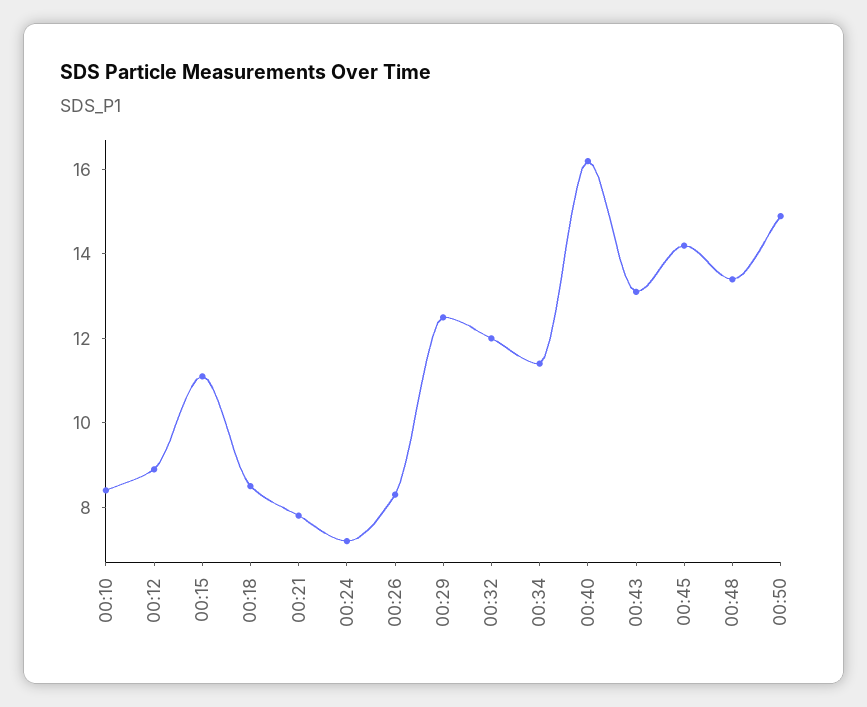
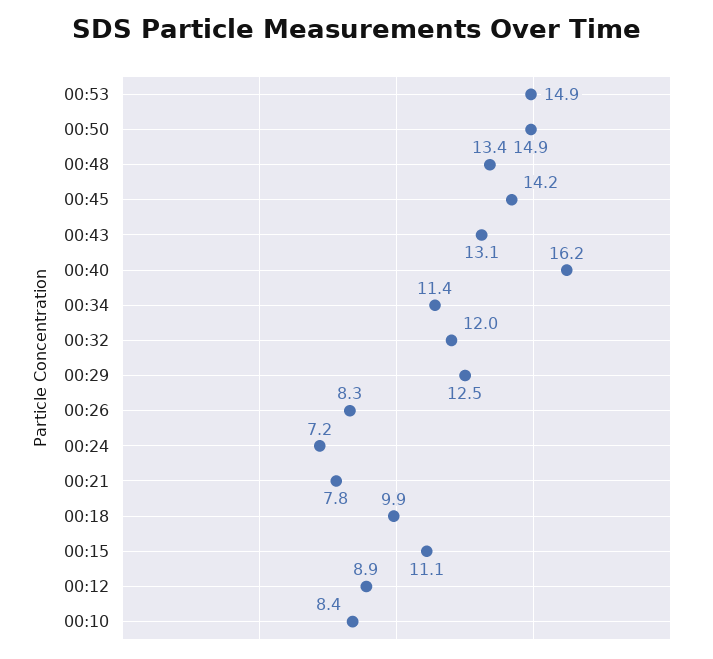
00:18: 8.5 -> 9.9
00:53: none -> 14.9

